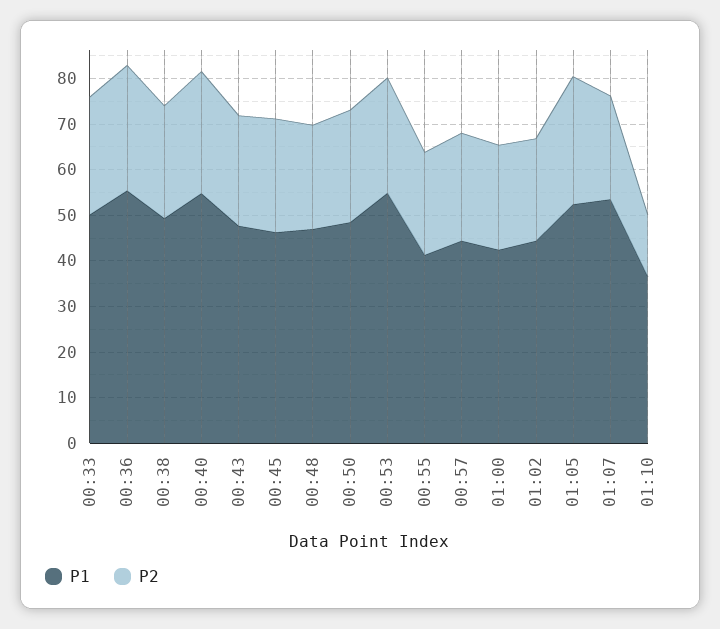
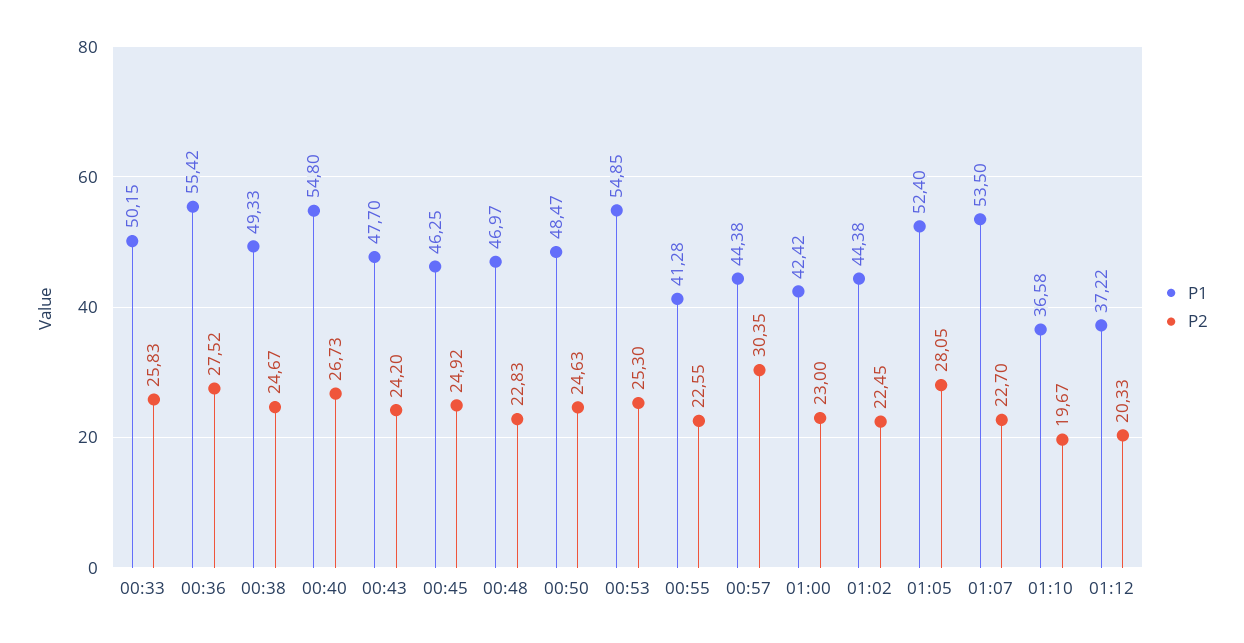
P2, 00:57: 24 -> 30.35
P2, 01:10: 14 -> 19.67
P1, 01:12: none -> 37.22
P2, 01:12: none -> 20.33

